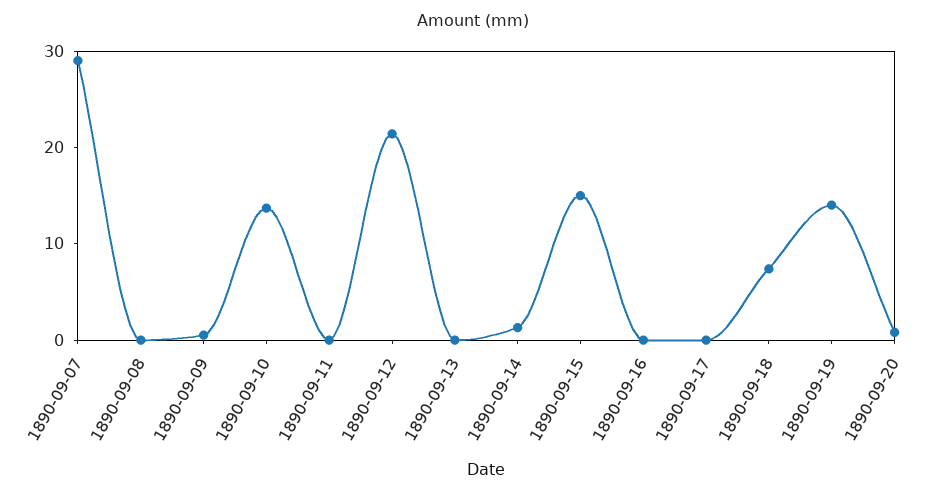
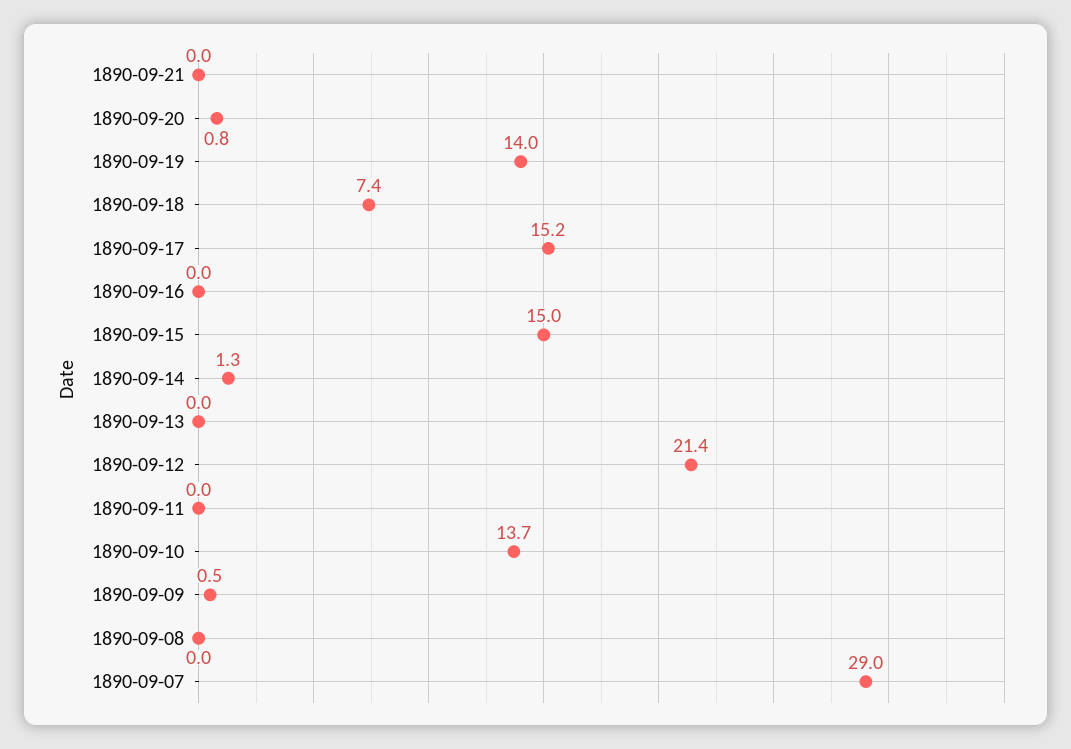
1890-09-17: 0 -> 15.2
1890-09-21: none -> 0

